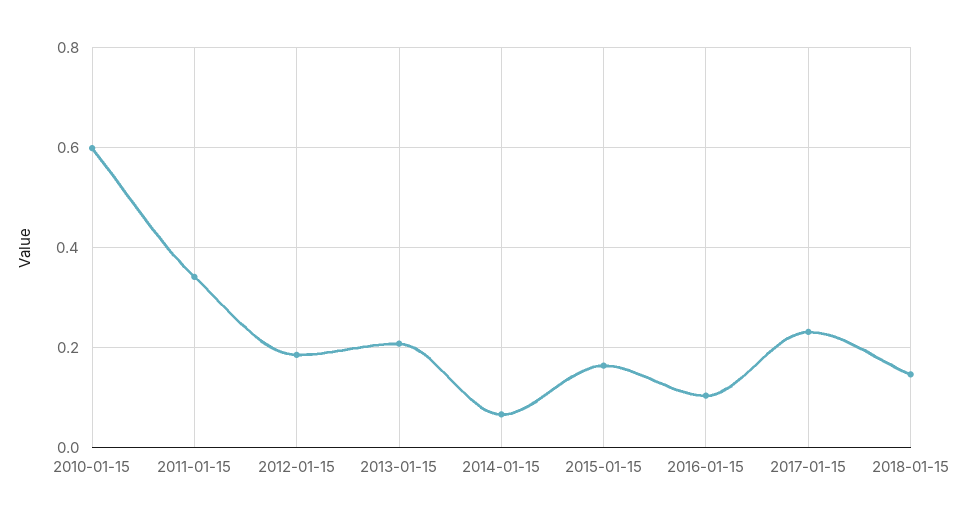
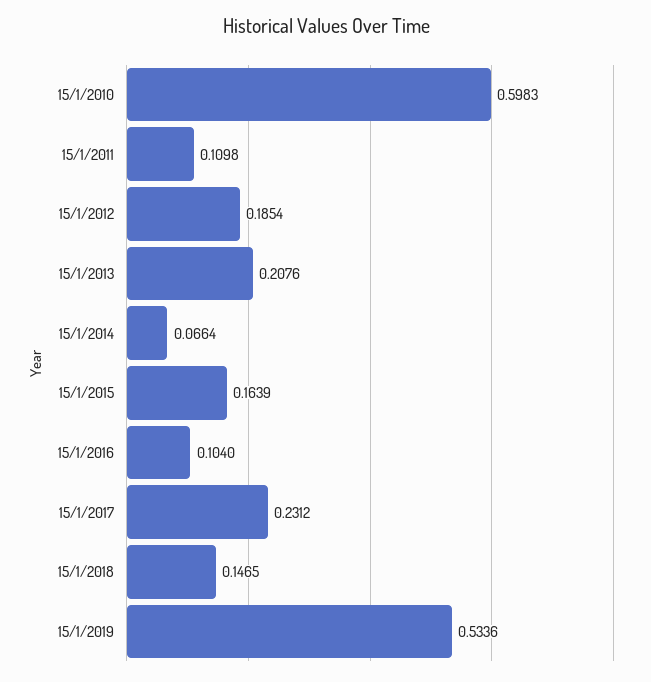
2011-01-15: 0.34 -> 0.1098
15/1/2019: none -> 0.5336

